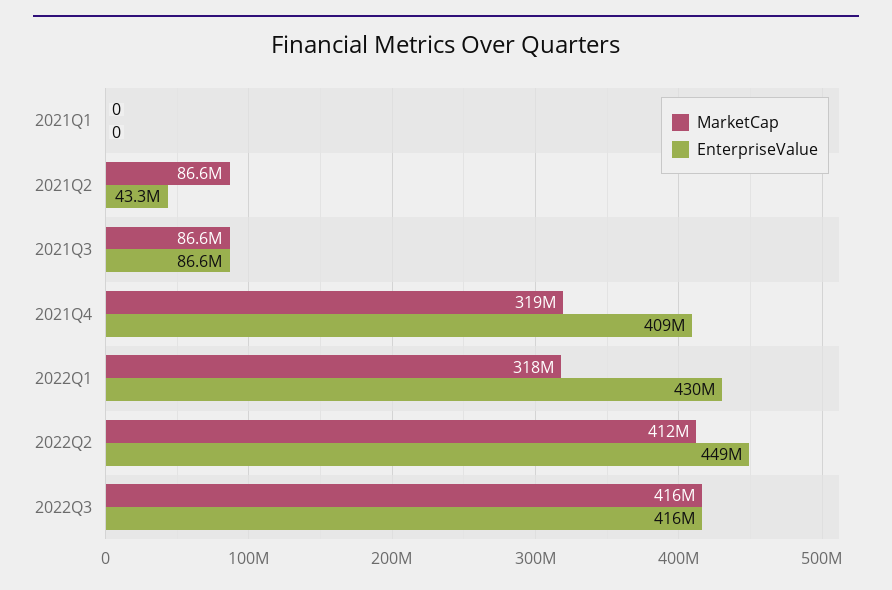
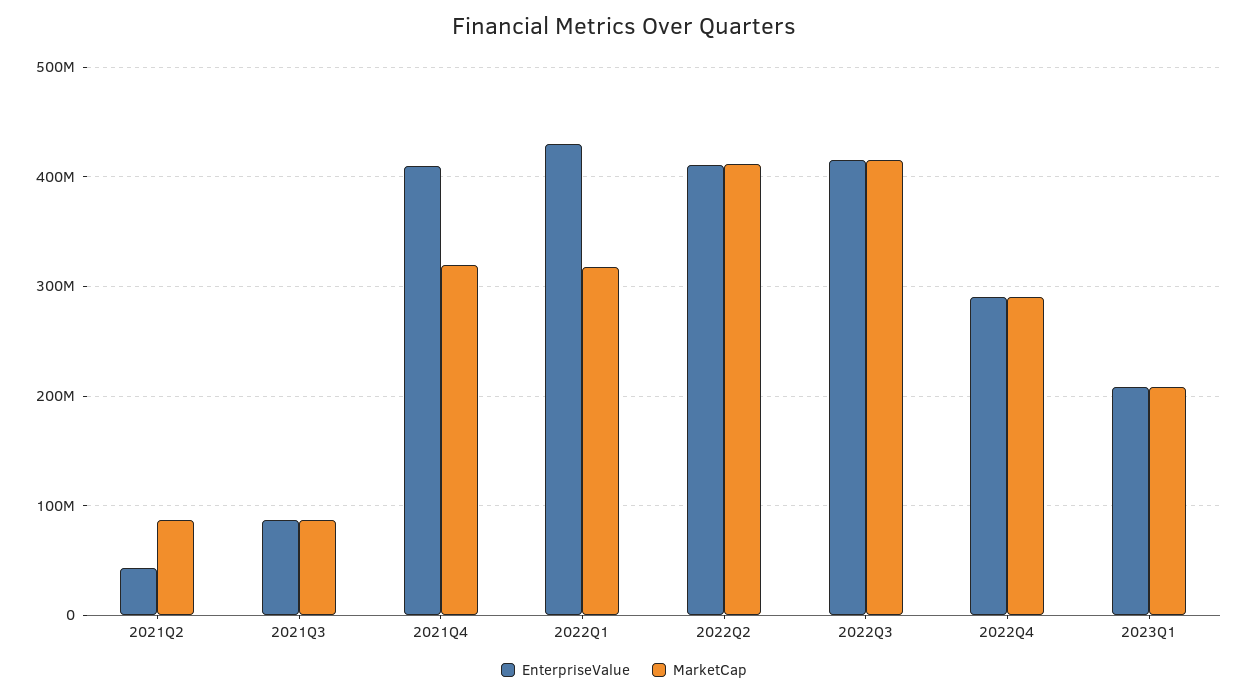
MarketCap, 2021Q1: 0 -> none
EnterpriseValue, 2021Q1: 0 -> none
EnterpriseValue, 2022Q2: 449000000 -> 410000000
EnterpriseValue, 2022Q4: none -> 290000000
MarketCap, 2022Q4: none -> 290000000
EnterpriseValue, 2023Q1: none -> 210000000
MarketCap, 2023Q1: none -> 210000000

